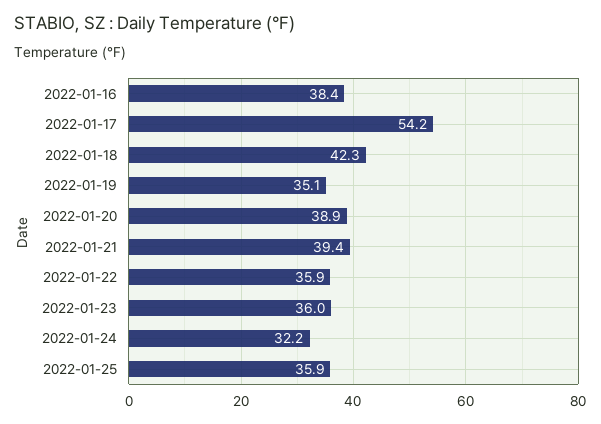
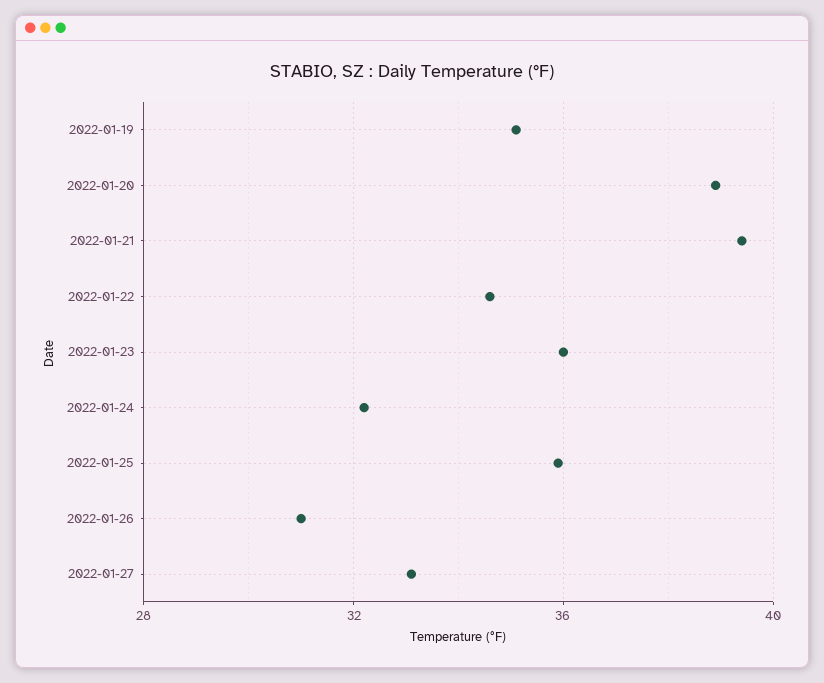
2022-01-16: 38.4 -> none
2022-01-17: 54.2 -> none
2022-01-18: 42.3 -> none
2022-01-22: 35.9 -> 34.5
2022-01-26: none -> 31
2022-01-27: none -> 33

